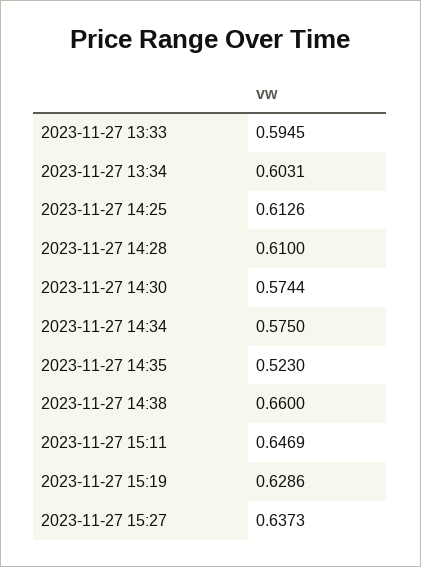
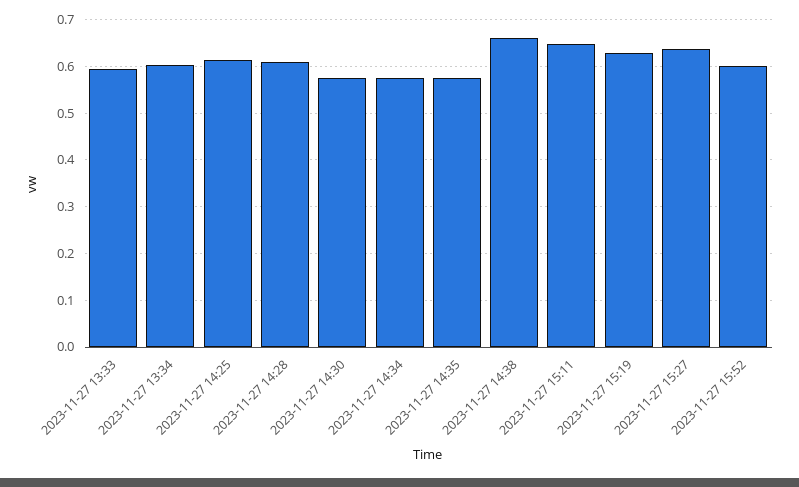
2023-11-27 14:35: 0.523 -> 0.58
2023-11-27 15:52: none -> 0.6

